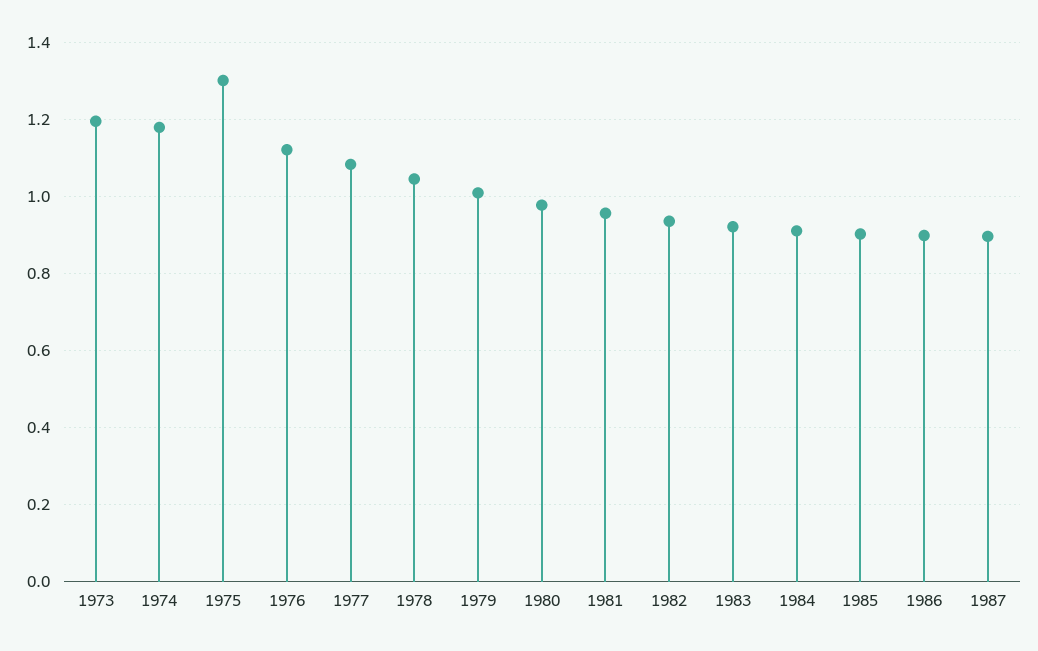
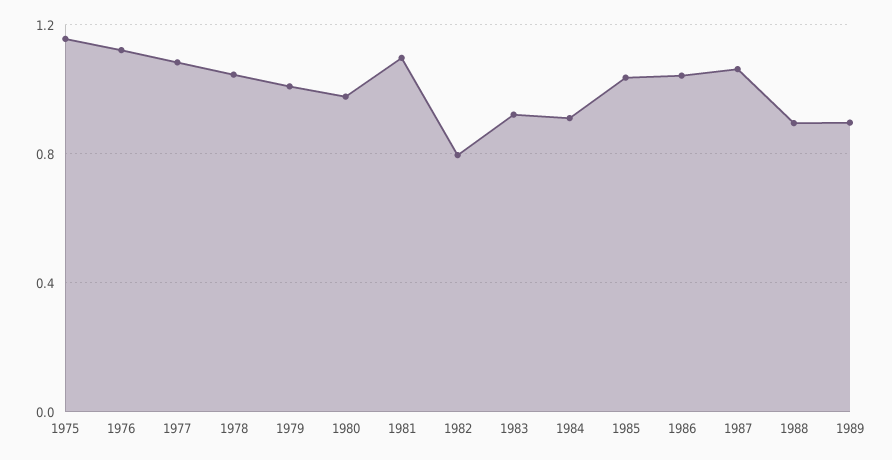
1973: 1.2 -> none
1974: 1.18 -> none
1975: 1.3 -> 1.15
1981: 0.96 -> 1.1
1982: 0.94 -> 0.8
1985: 0.9 -> 1.05
1986: 0.9 -> 1.05
1987: 0.9 -> 1.05
1988: none -> 0.9
1989: none -> 0.9

